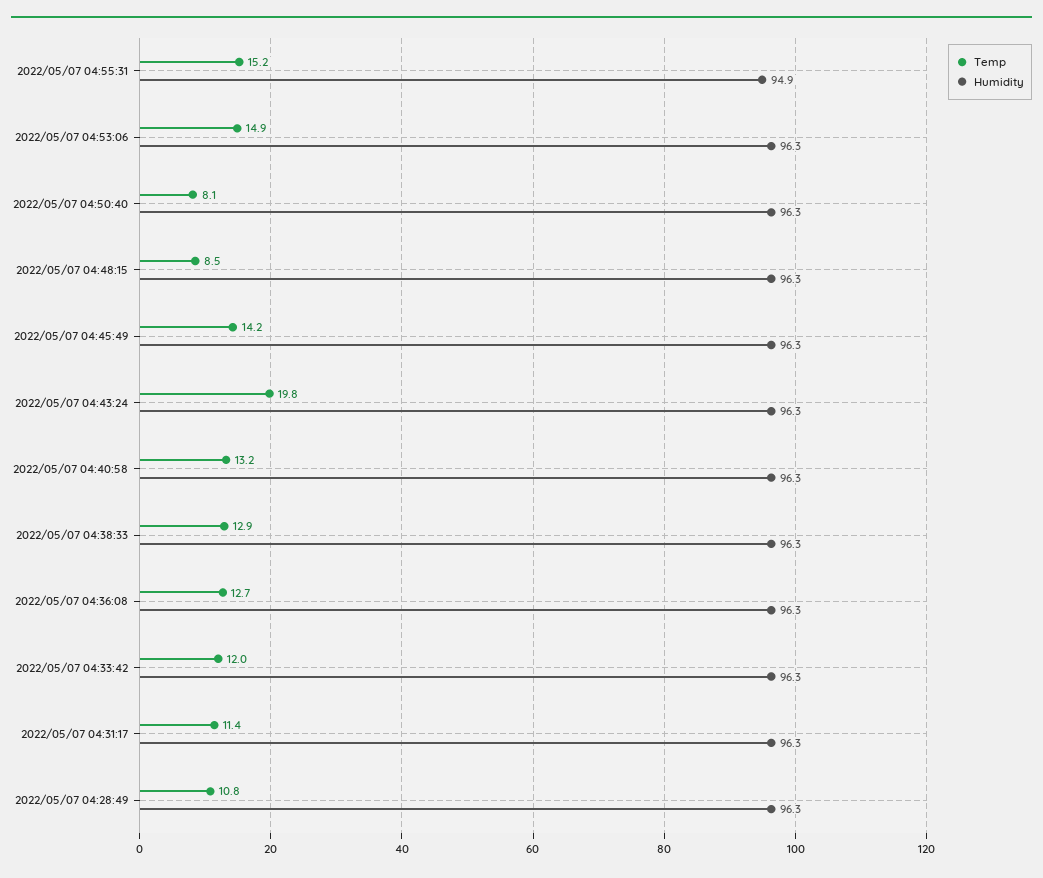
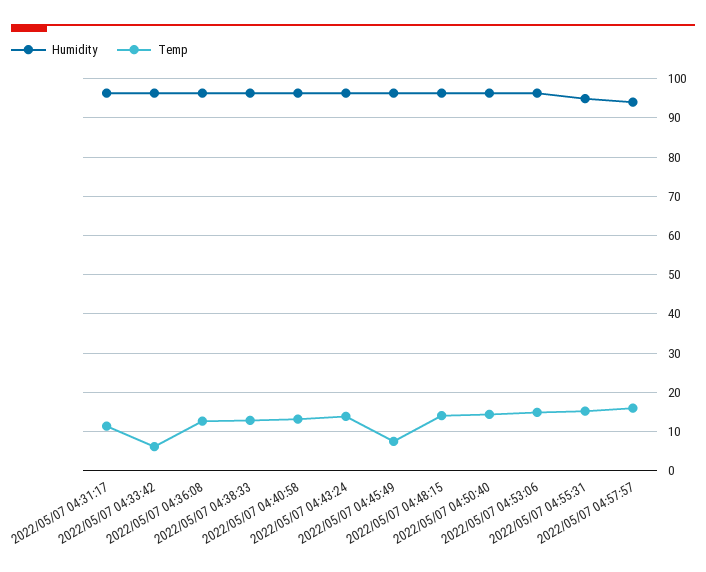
Temp, 2022/05/07 04:50:40: 8.1 -> 14
Temp, 2022/05/07 04:48:15: 8.5 -> 14
Temp, 2022/05/07 04:45:49: 14.2 -> 8
Temp, 2022/05/07 04:43:24: 19.8 -> 14
Temp, 2022/05/07 04:33:42: 12 -> 6
Temp, 2022/05/07 04:28:49: 10.8 -> none
Humidity, 2022/05/07 04:28:49: 96.3 -> none
Humidity, 2022/05/07 04:57:57: none -> 94
Temp, 2022/05/07 04:57:57: none -> 16

